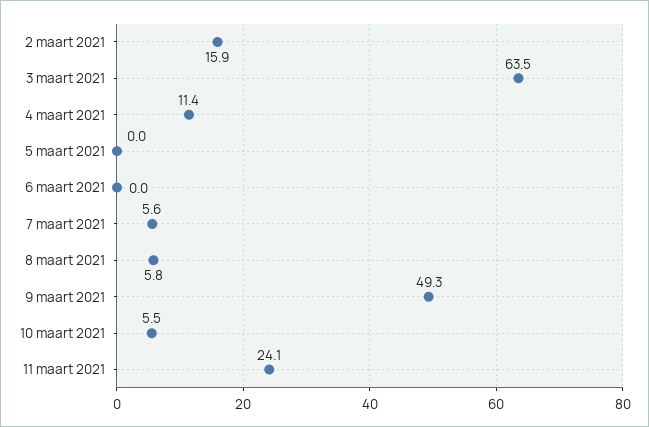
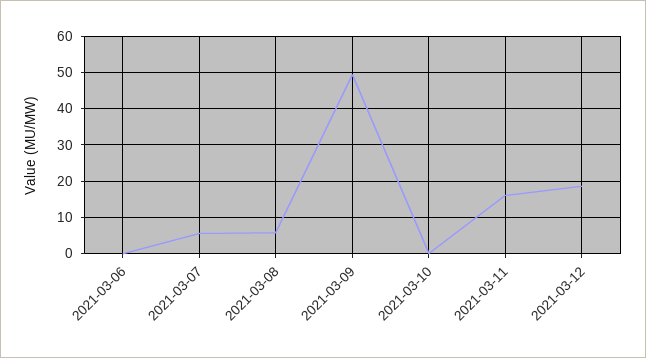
2 maart 2021: 15.9 -> none
3 maart 2021: 63.5 -> none
4 maart 2021: 11.4 -> none
5 maart 2021: 0 -> none
10 maart 2021: 5.5 -> 0
11 maart 2021: 24.1 -> 16
2021-03-12: none -> 18

